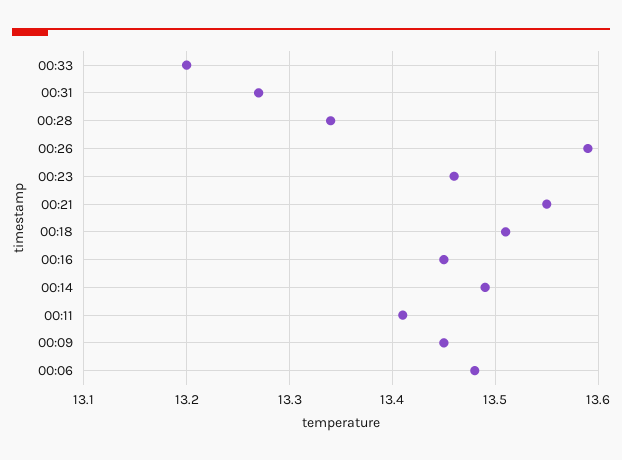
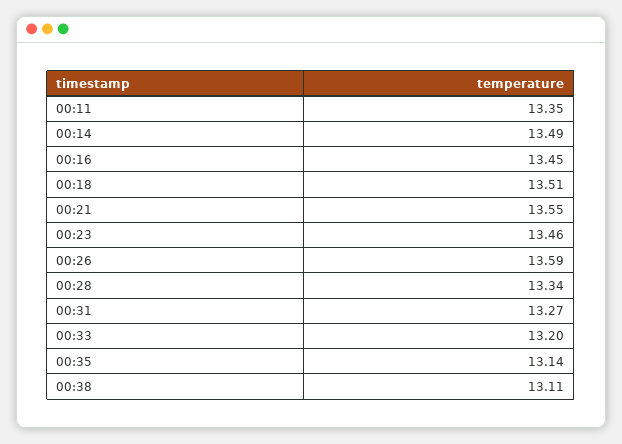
00:11: 13.41 -> 13.35
00:09: 13.45 -> none
00:06: 13.48 -> none
00:35: none -> 13.14
00:38: none -> 13.11

